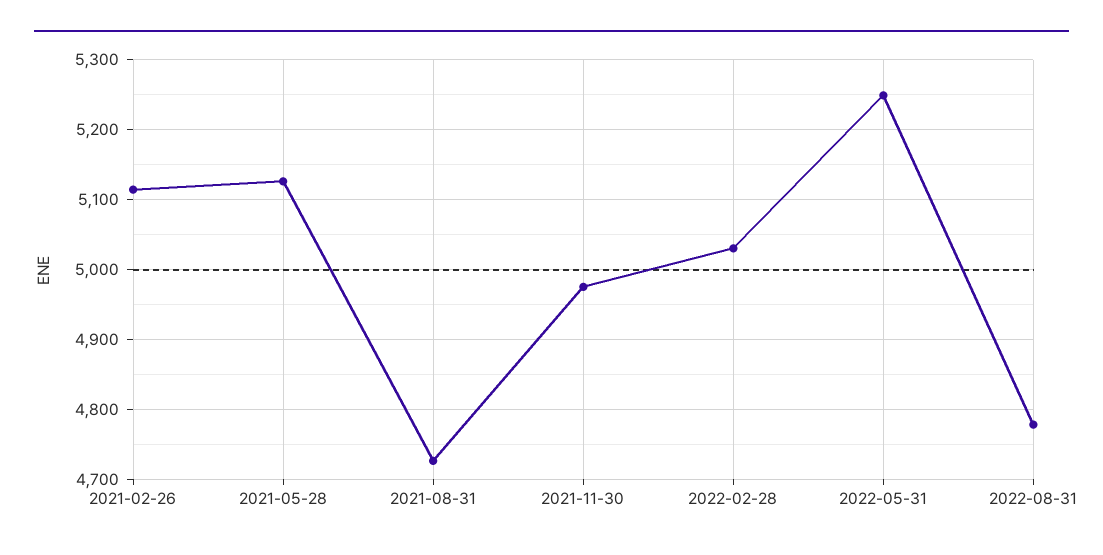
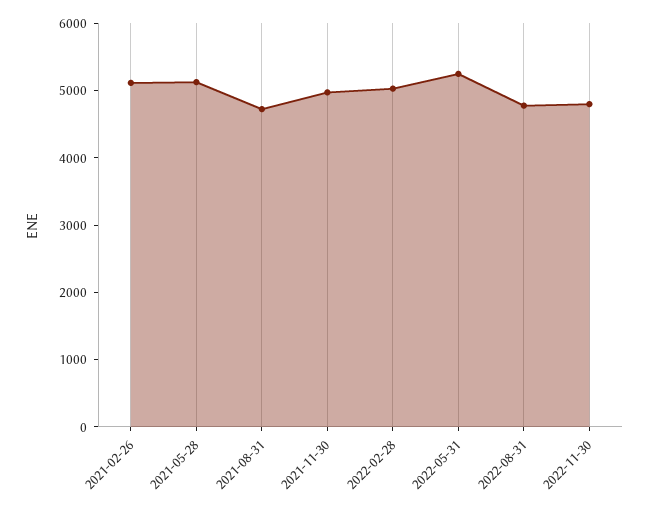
2022-11-30: none -> 4800

